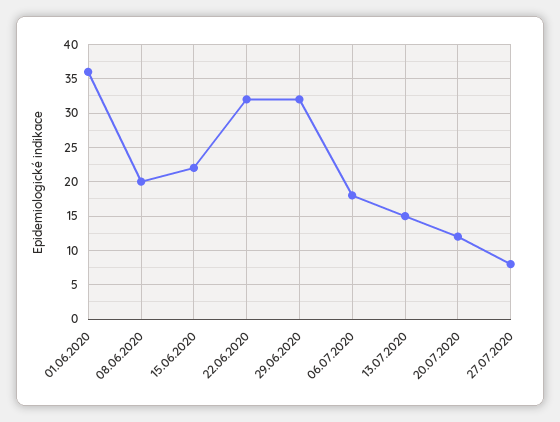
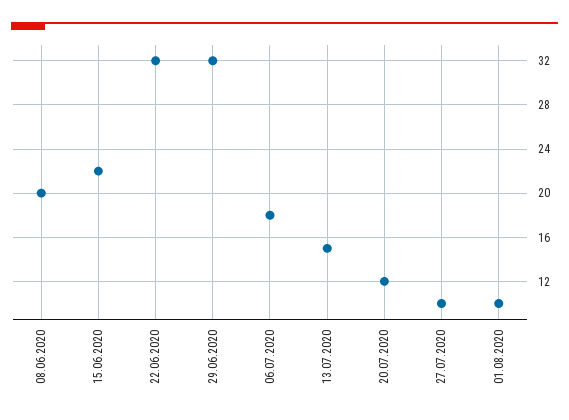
01.06.2020: 36 -> none
27.07.2020: 8 -> 10
01.08.2020: none -> 10

